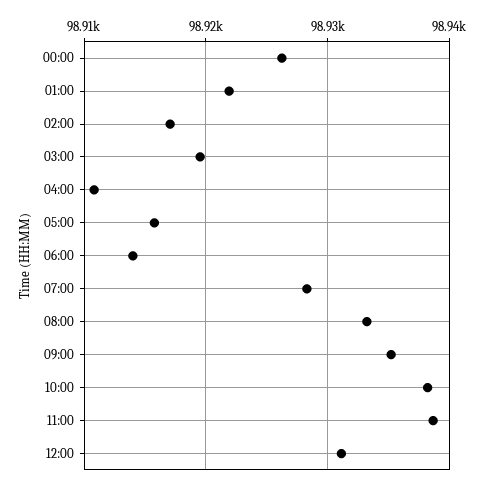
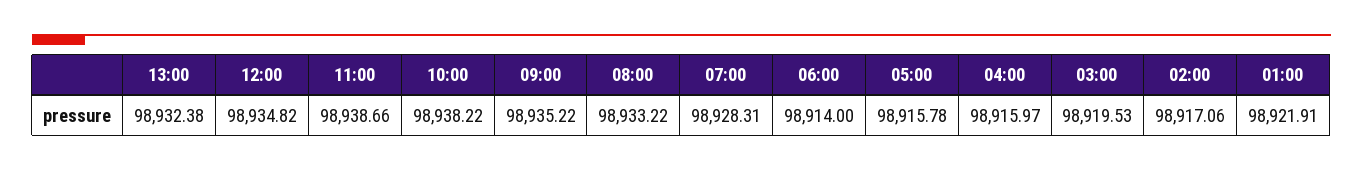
00:00: 98926 -> none
04:00: 98911 -> 98915.97
12:00: 98931 -> 98934.82
13:00: none -> 98932.38

